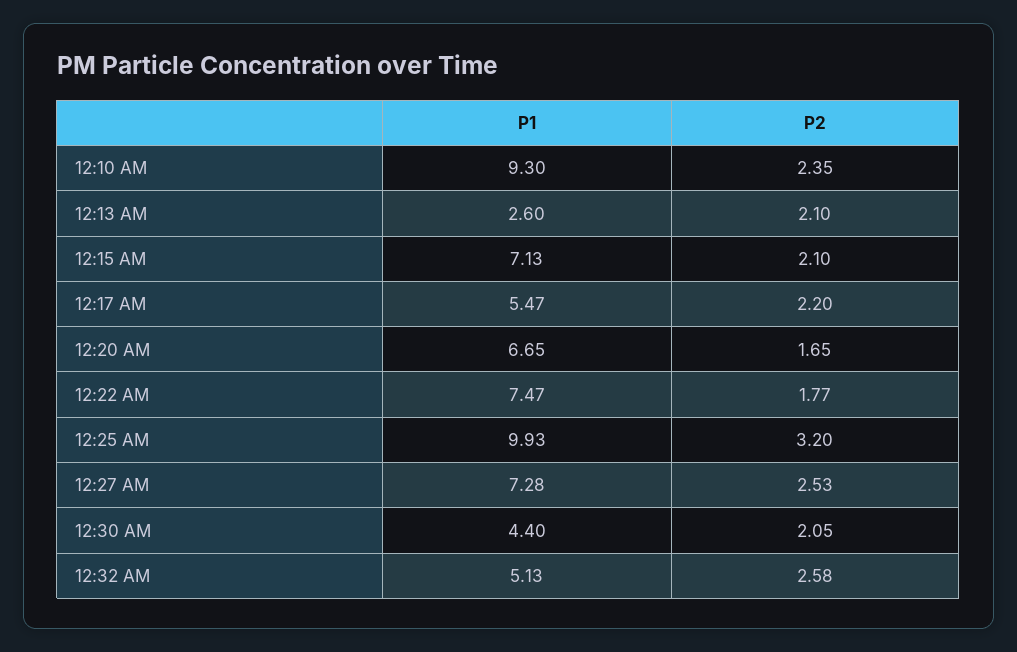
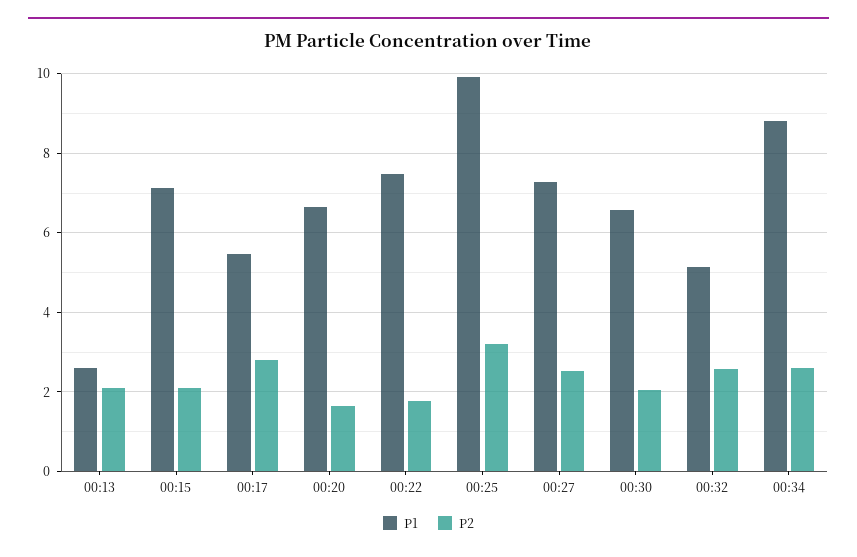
P1, 12:10 AM: 9.3 -> none
P2, 12:10 AM: 2.35 -> none
P2, 12:17 AM: 2.2 -> 2.8
P1, 12:30 AM: 4.4 -> 6.6
P1, 00:34: none -> 8.8
P2, 00:34: none -> 2.6

